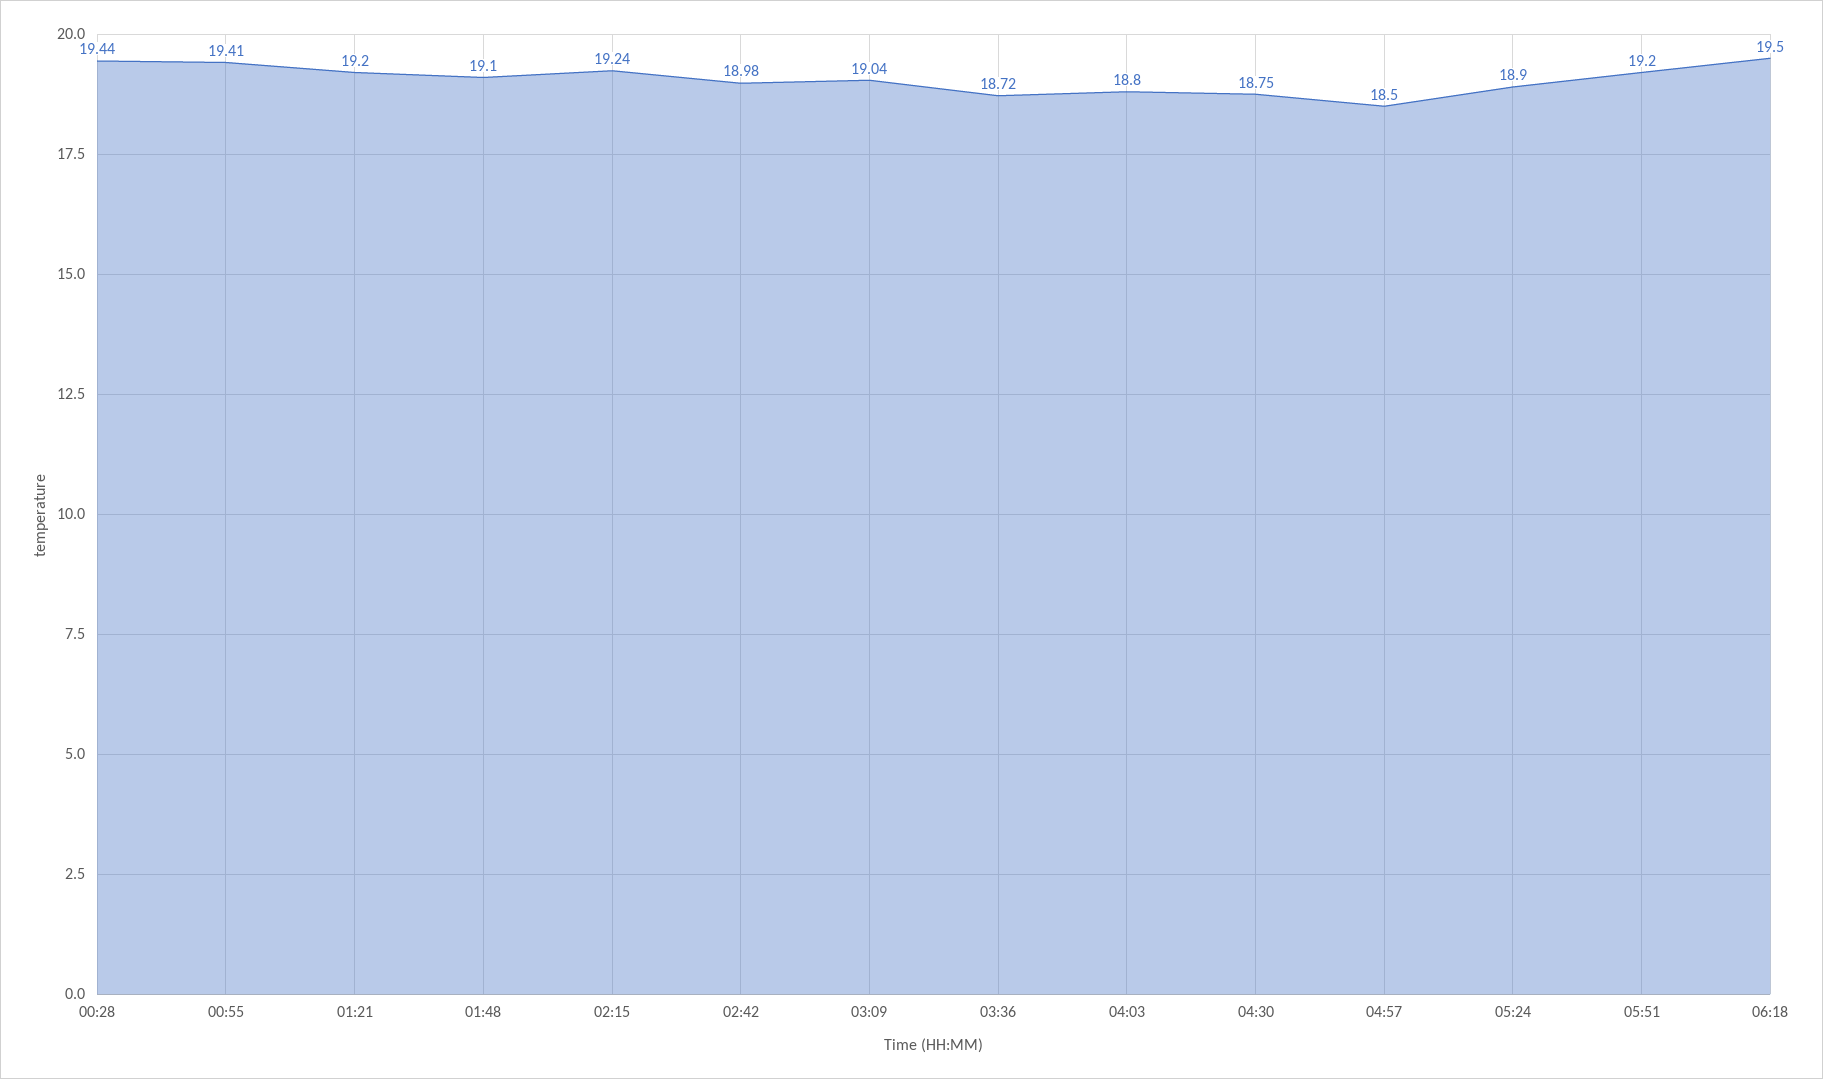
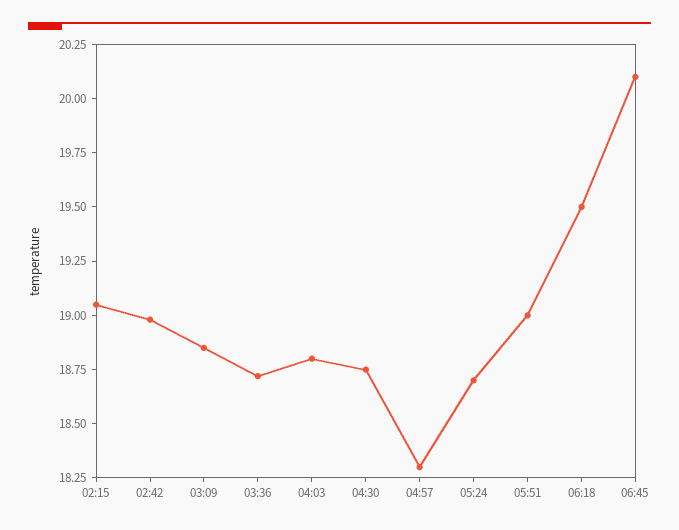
00:28: 19.44 -> none
00:55: 19.41 -> none
01:21: 19.2 -> none
01:48: 19.1 -> none
02:15: 19.24 -> 19.05
03:09: 19.04 -> 18.85
04:57: 18.5 -> 18.3
05:24: 18.9 -> 18.7
05:51: 19.2 -> 19
06:45: none -> 20.1

